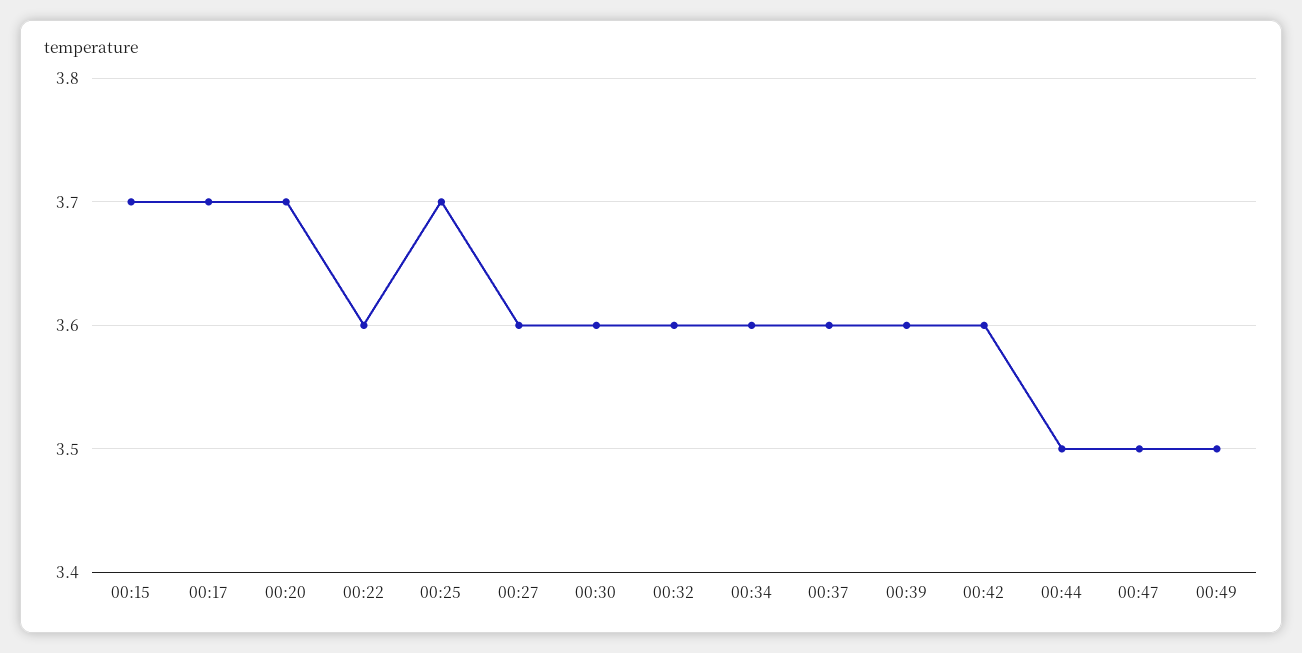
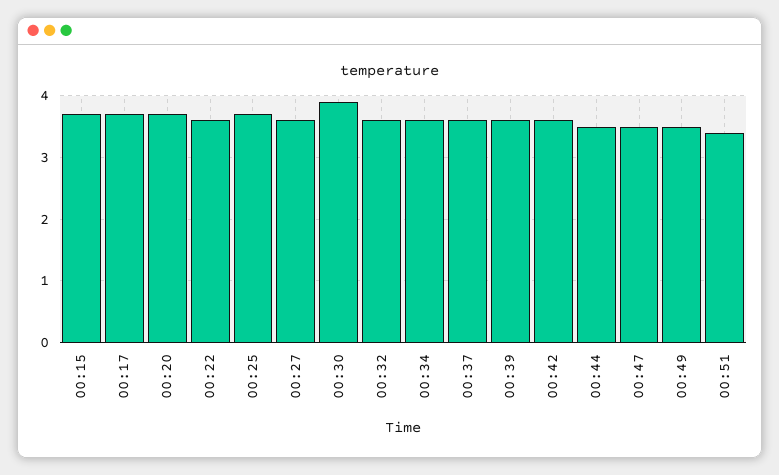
00:30: 3.6 -> 3.9
00:51: none -> 3.4

